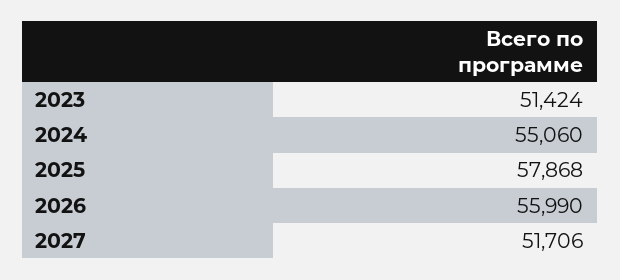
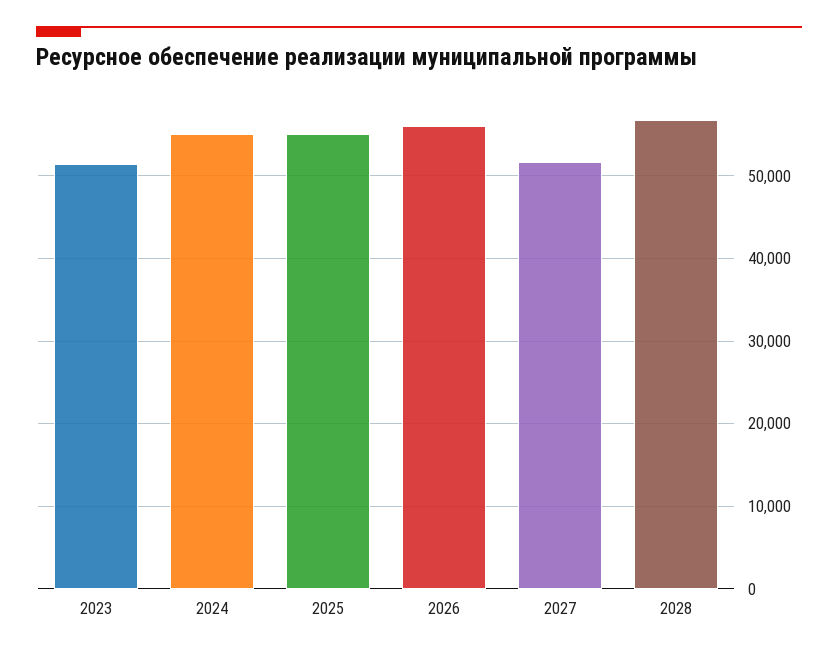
2025: 57868 -> 55000
2028: none -> 57000

